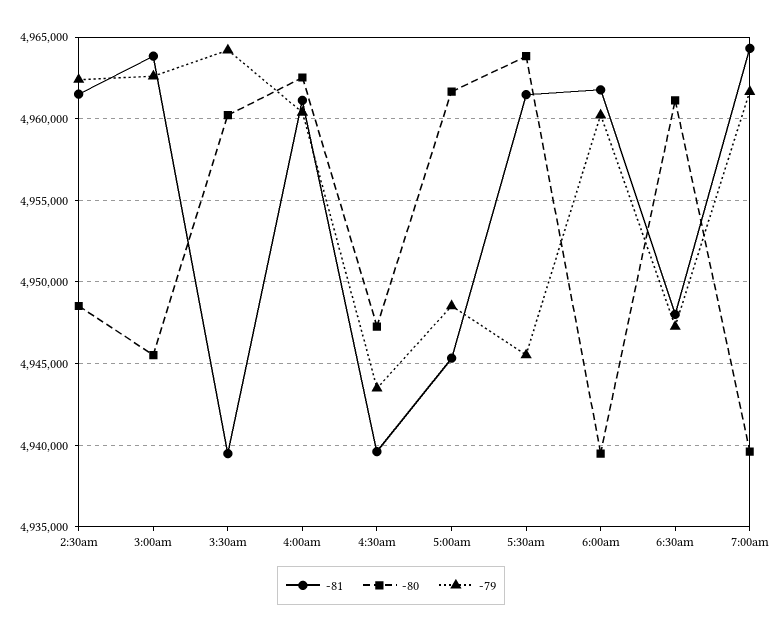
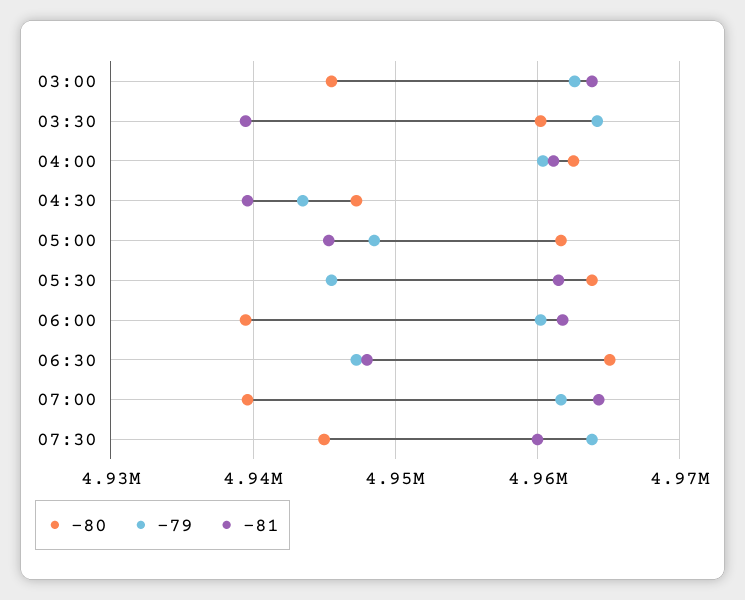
-81, 2:30am: 4961500 -> none
-80, 2:30am: 4948500 -> none
-79, 2:30am: 4962500 -> none
-80, 6:30am: 4961000 -> 4965000
-80, 07:30: none -> 4945000
-79, 07:30: none -> 4964000
-81, 07:30: none -> 4960000

